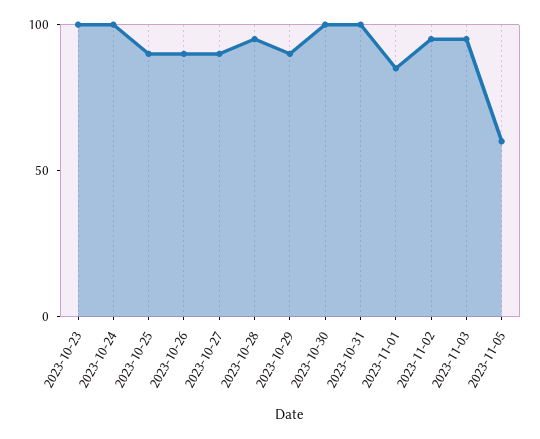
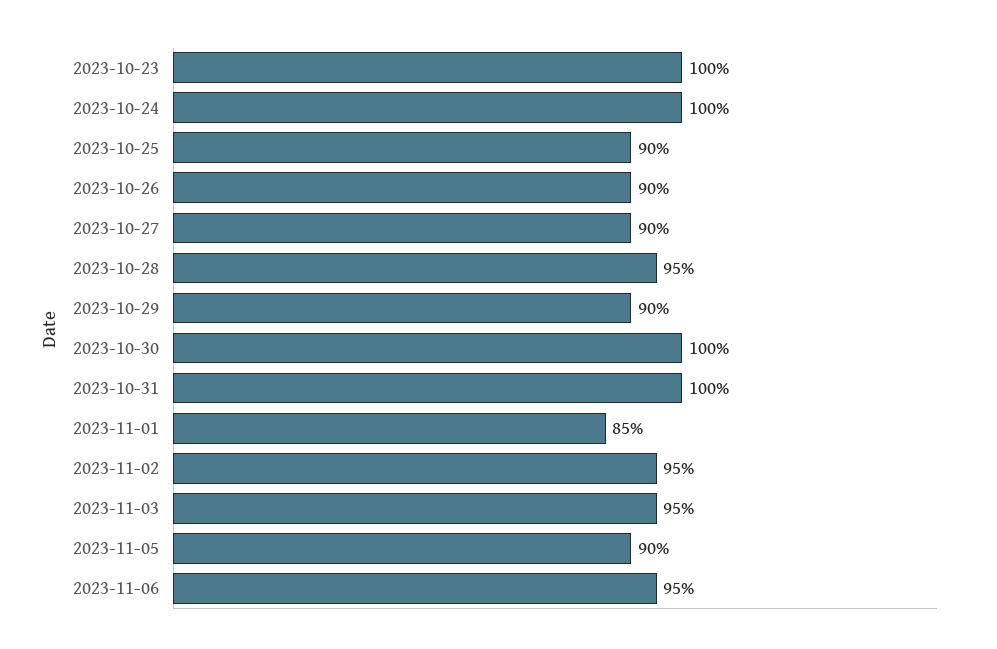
2023-11-05: 60 -> 90
2023-11-06: none -> 95

